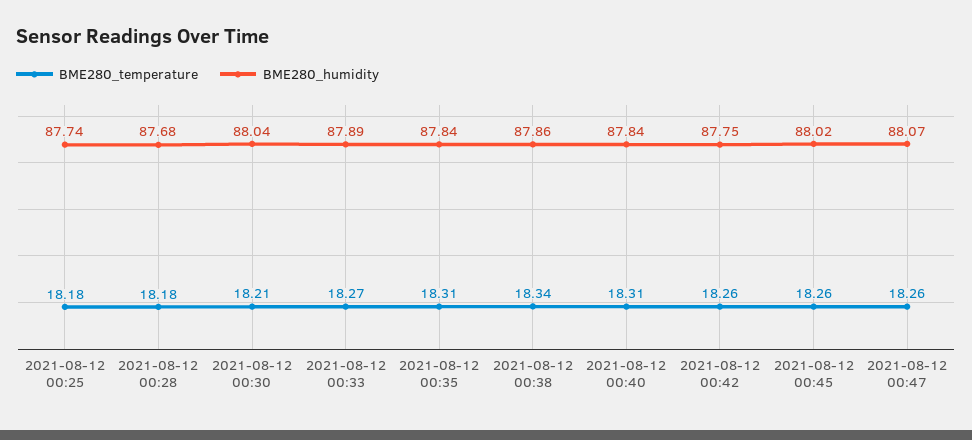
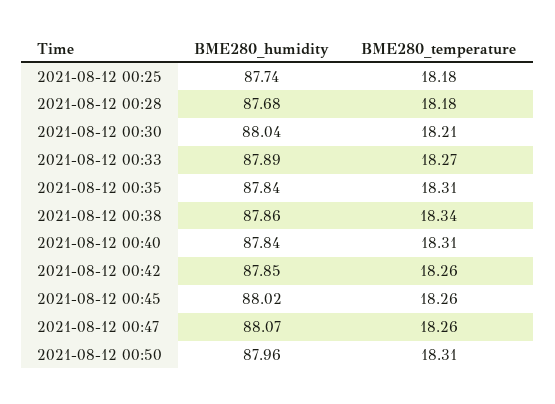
BME280_humidity, 2021-08-12 00:42: 87.75 -> 87.85
BME280_humidity, 2021-08-12 00:50: none -> 87.96
BME280_temperature, 2021-08-12 00:50: none -> 18.31

